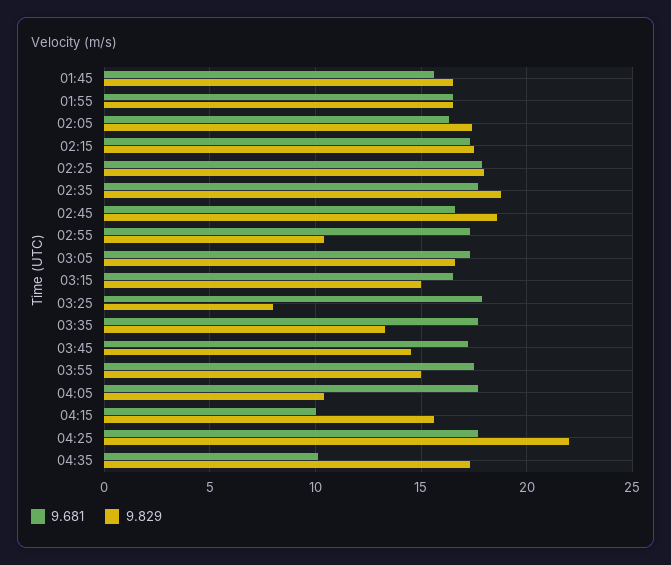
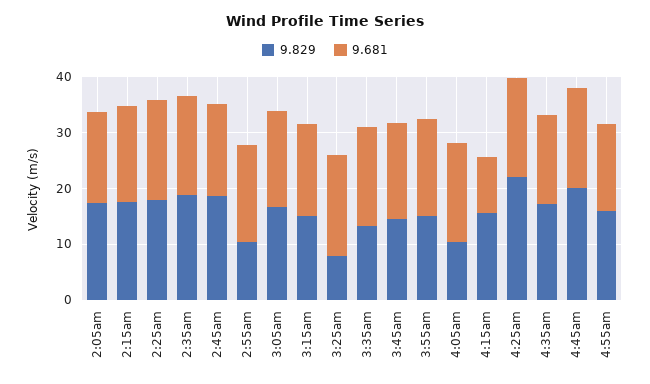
9.681, 01:45: 15.5 -> none
9.829, 01:45: 16.5 -> none
9.681, 01:55: 16.5 -> none
9.829, 01:55: 16.5 -> none
9.681, 04:35: 10 -> 16
9.829, 4:45am: none -> 20
9.681, 4:45am: none -> 18
9.829, 4:55am: none -> 16
9.681, 4:55am: none -> 16

